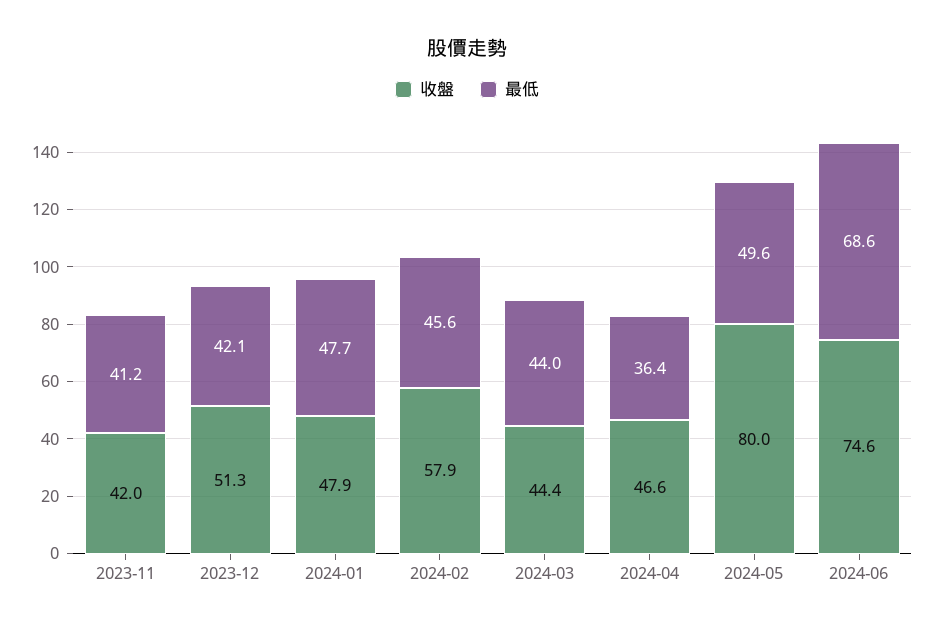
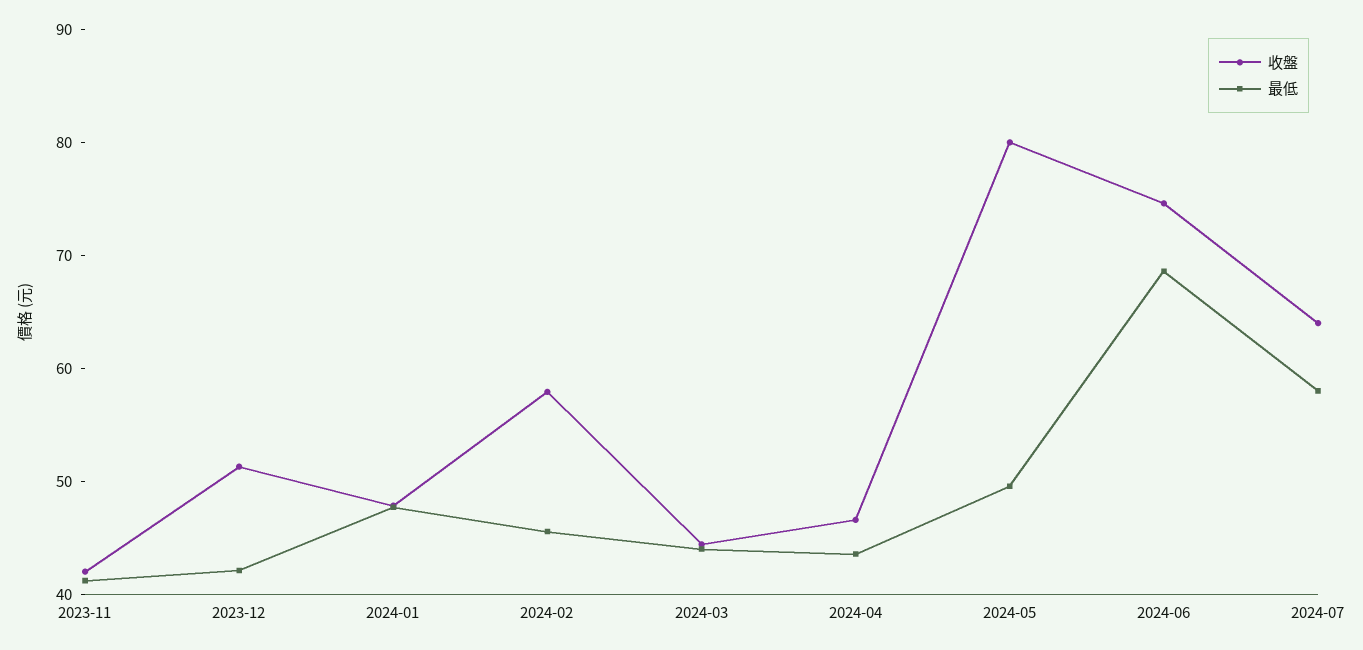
最低, 2024-04: 36.4 -> 44
收盤, 2024-07: none -> 64
最低, 2024-07: none -> 58

